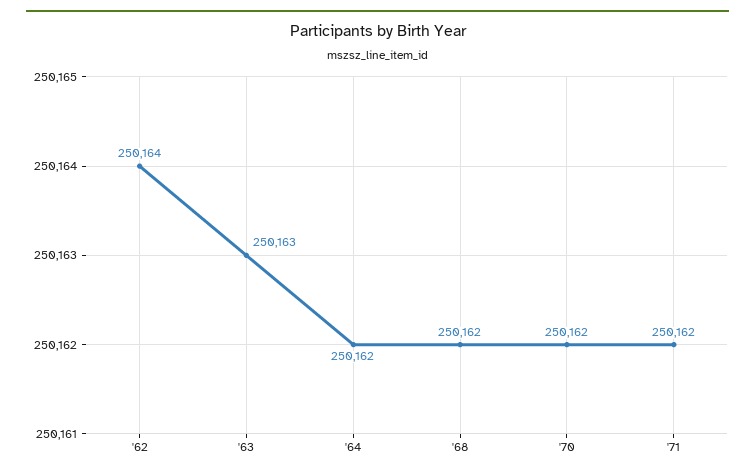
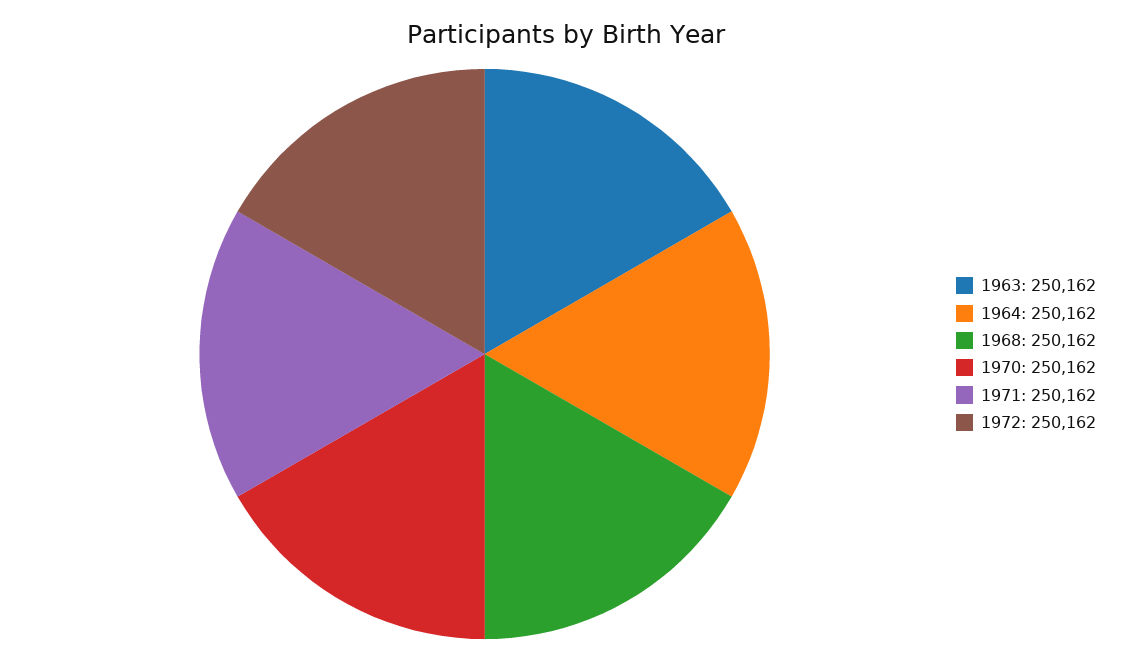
'62: 250164 -> none
'63: 250163 -> 250162
1972: none -> 250162

